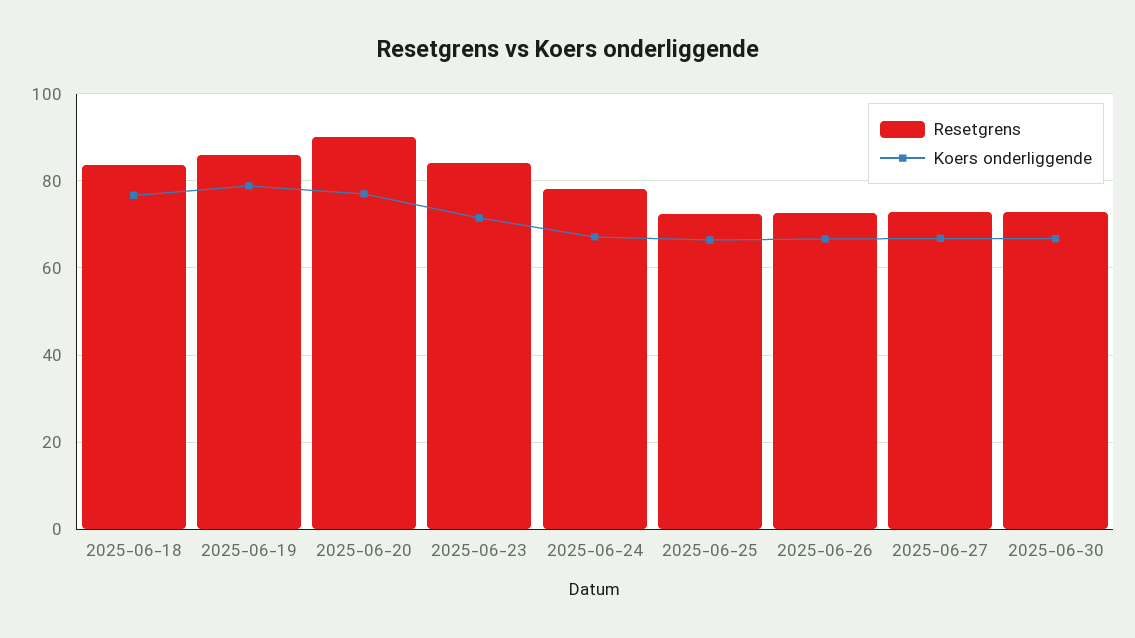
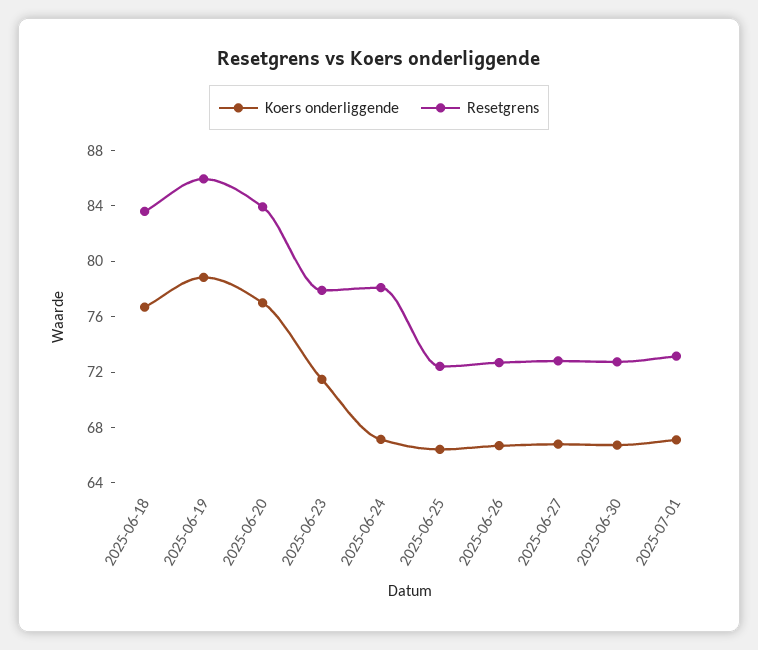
Resetgrens, 2025-06-20: 90 -> 84
Resetgrens, 2025-06-23: 84 -> 78
Koers onderliggende, 2025-07-01: none -> 67
Resetgrens, 2025-07-01: none -> 73

